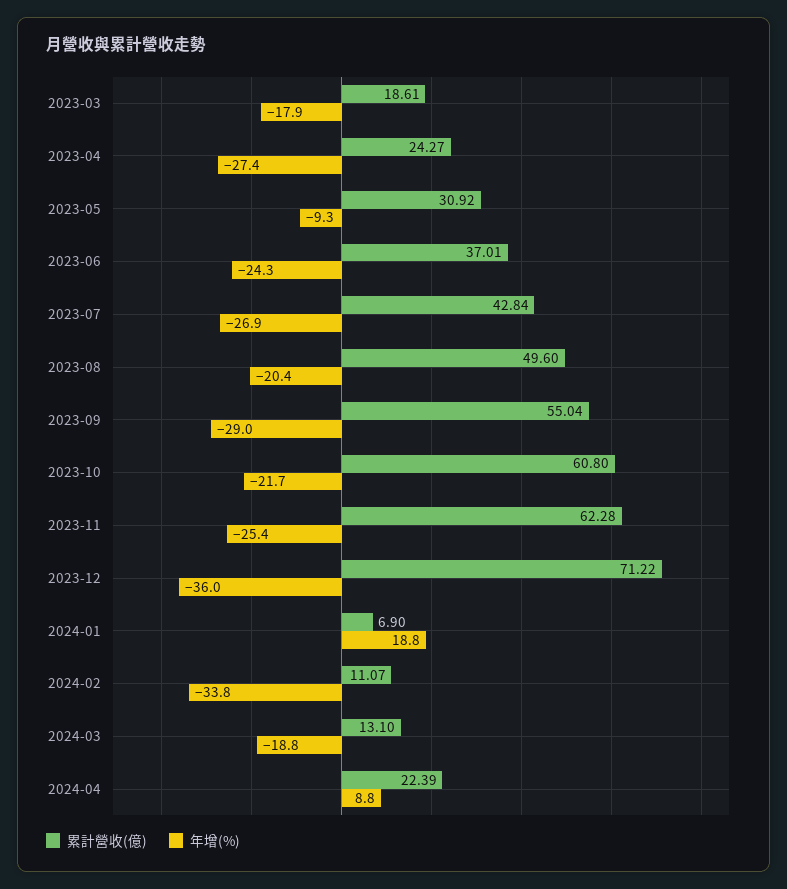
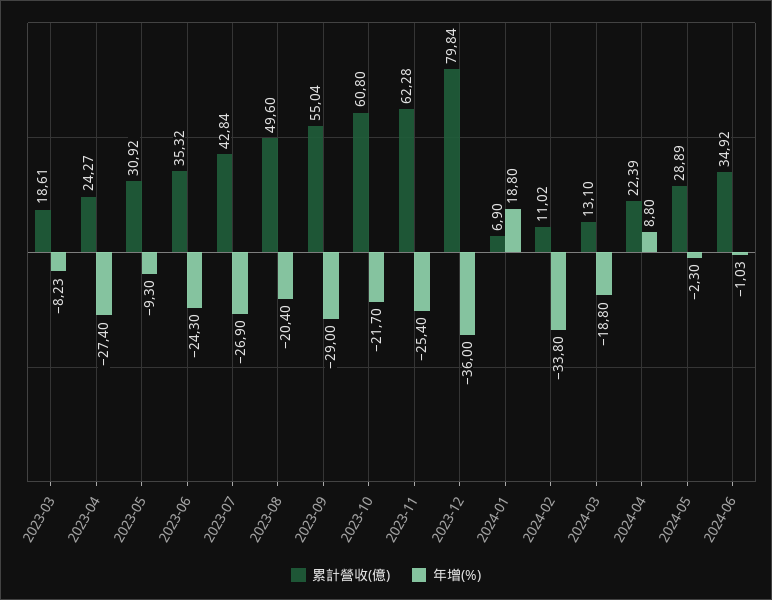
年增(%), 2023-03: -17.9 -> -8.23
累計營收(億), 2023-06: 37.01 -> 35.32
累計營收(億), 2023-12: 71.22 -> 79.84
累計營收(億), 2024-02: 11.07 -> 11.02
累計營收(億), 2024-05: none -> 28.89
年增(%), 2024-05: none -> -2.3
累計營收(億), 2024-06: none -> 34.92
年增(%), 2024-06: none -> -1.03

